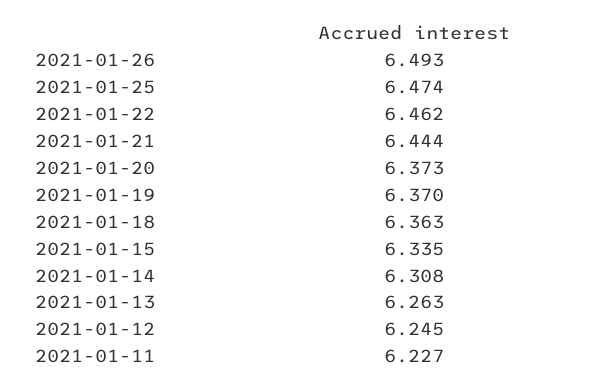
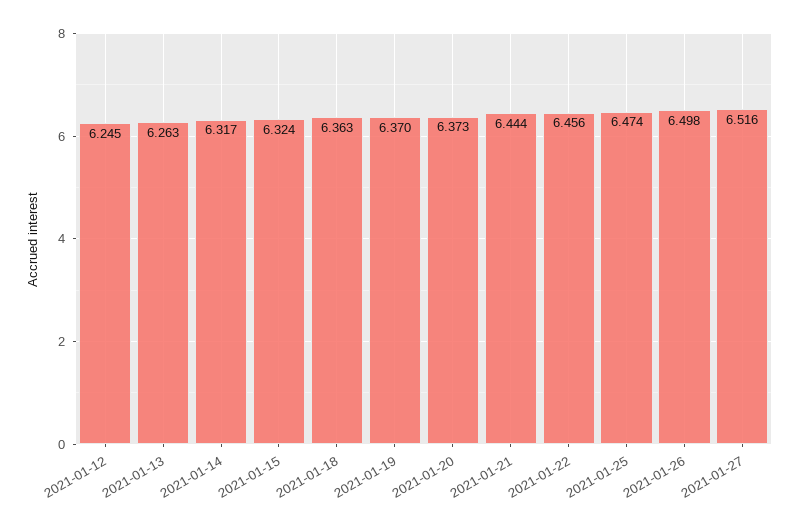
2021-01-26: 6.493 -> 6.498
2021-01-22: 6.462 -> 6.456
2021-01-15: 6.335 -> 6.324
2021-01-14: 6.308 -> 6.317
2021-01-11: 6.227 -> none
2021-01-27: none -> 6.516

